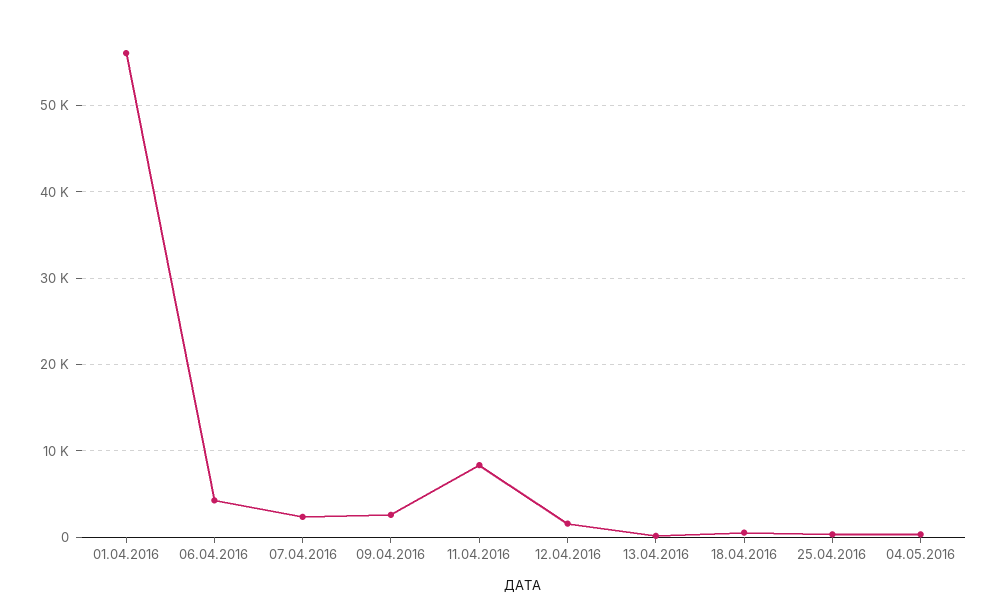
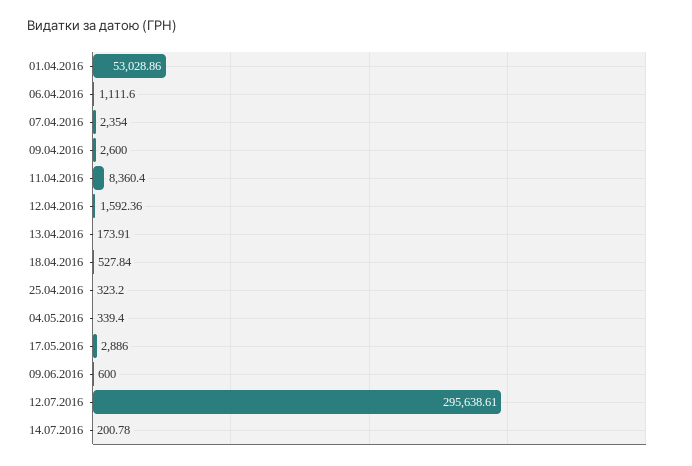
01.04.2016: 56000 -> 53028.86
06.04.2016: 4000 -> 1111.6
17.05.2016: none -> 2886
09.06.2016: none -> 600
12.07.2016: none -> 295638.61
14.07.2016: none -> 200.78

